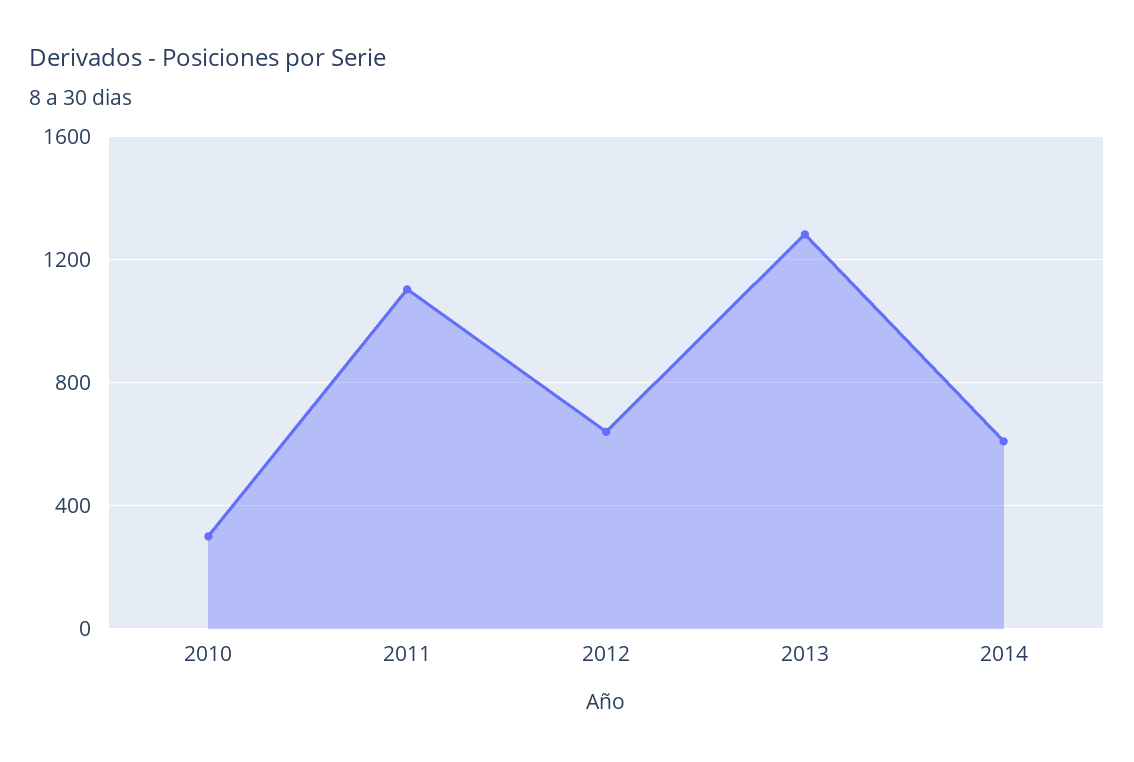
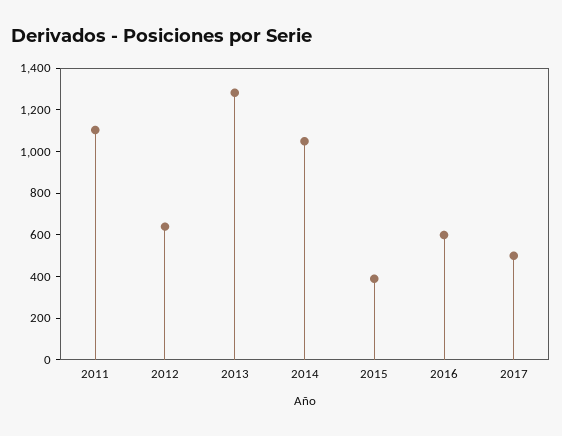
2010: 300 -> none
2014: 600 -> 1050
2015: none -> 400
2016: none -> 600
2017: none -> 500

